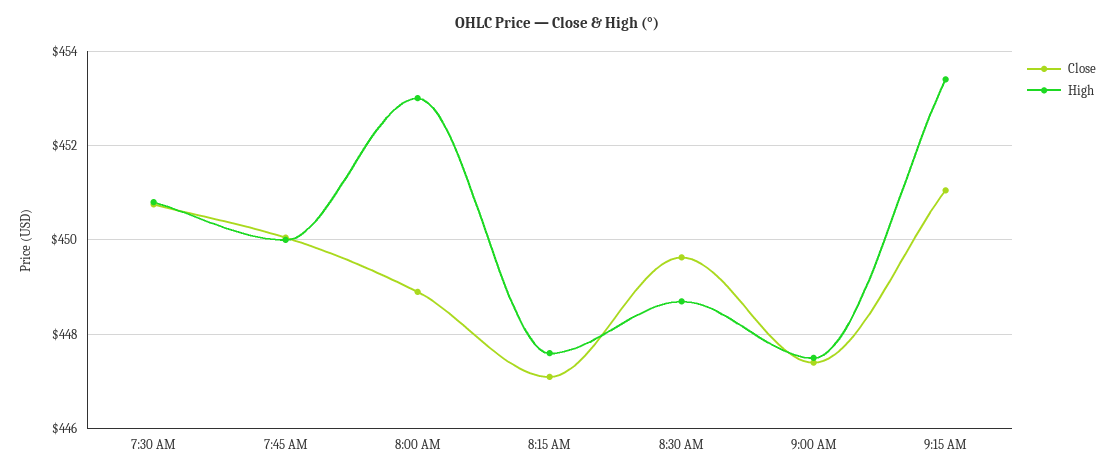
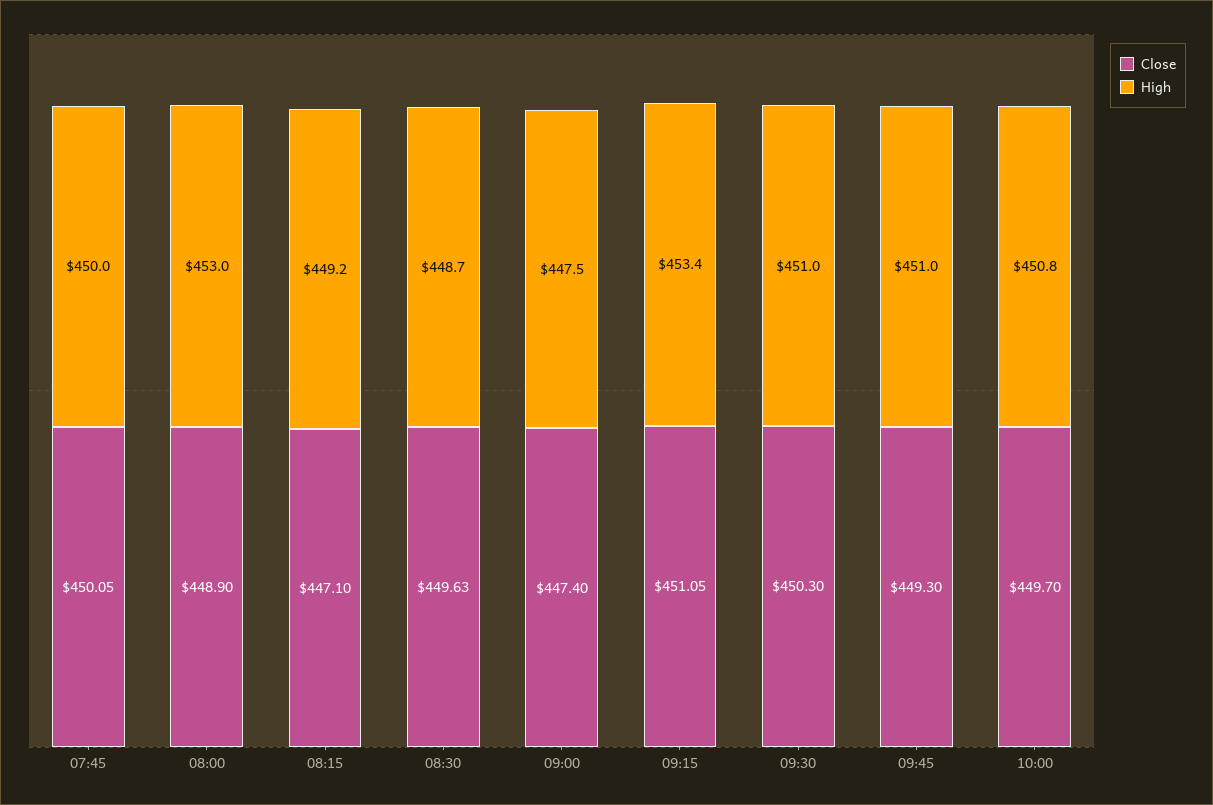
Close, 7:30 AM: 450.8 -> none
High, 7:30 AM: 450.8 -> none
High, 8:15 AM: 447.6 -> 449.2
Close, 09:30: none -> 450.3
High, 09:30: none -> 451
Close, 09:45: none -> 449.3
High, 09:45: none -> 451
Close, 10:00: none -> 449.7
High, 10:00: none -> 450.8

